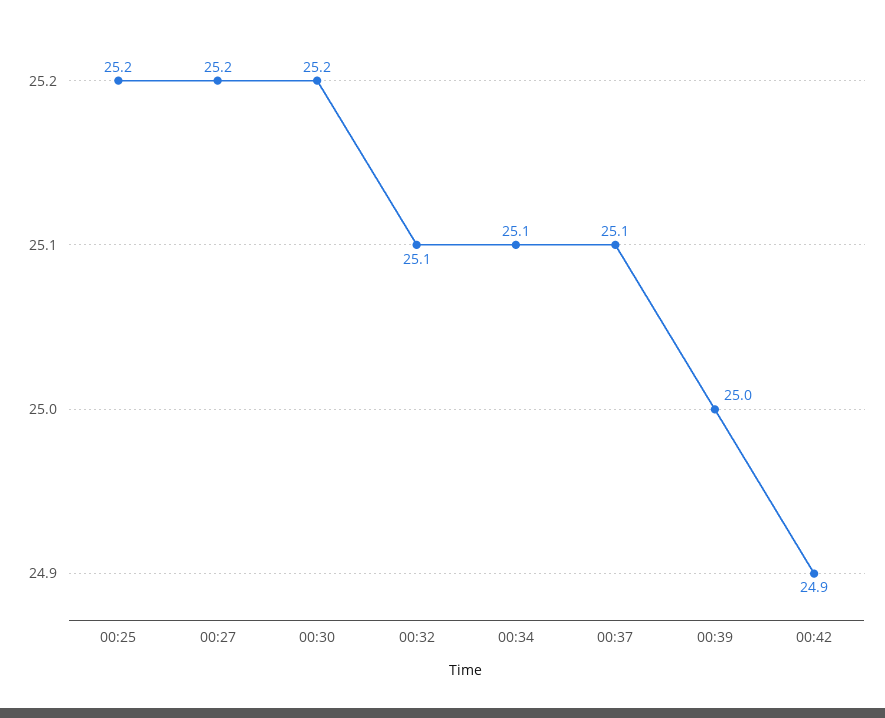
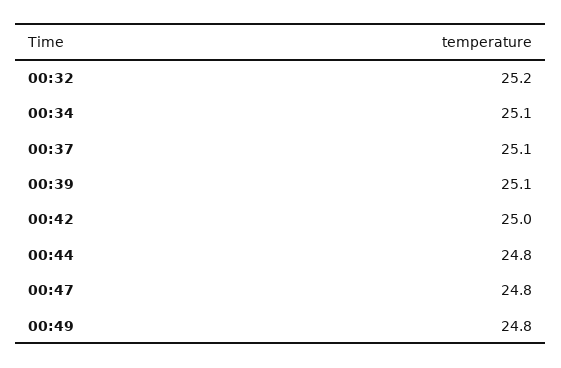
00:25: 25.2 -> none
00:27: 25.2 -> none
00:30: 25.2 -> none
00:32: 25.1 -> 25.2
00:39: 25 -> 25.1
00:42: 24.9 -> 25
00:44: none -> 24.8
00:47: none -> 24.8
00:49: none -> 24.8

